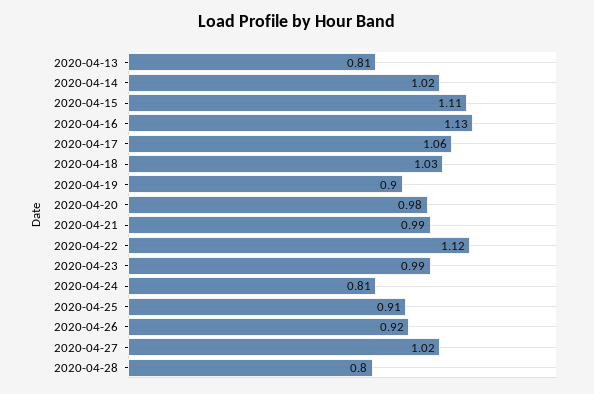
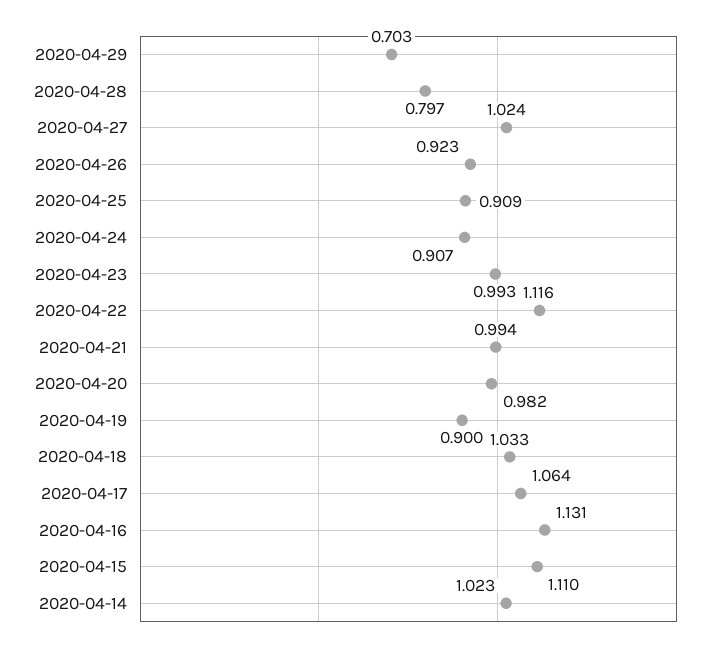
2020-04-13: 0.81 -> none
2020-04-24: 0.81 -> 0.907
2020-04-29: none -> 0.703

